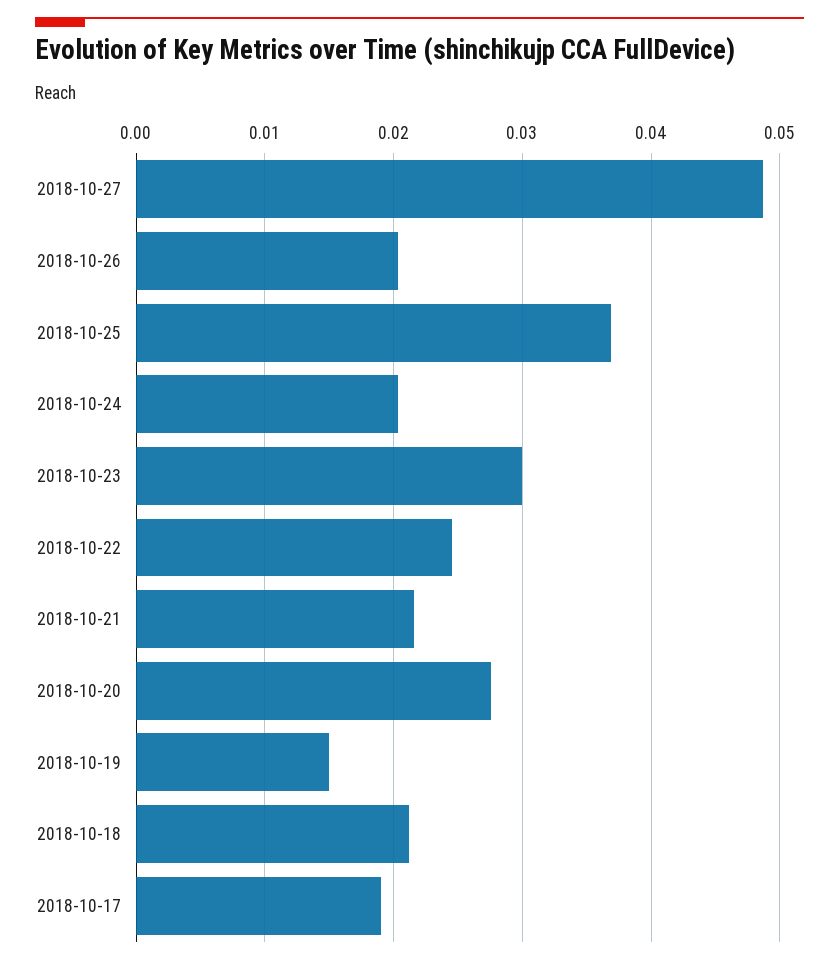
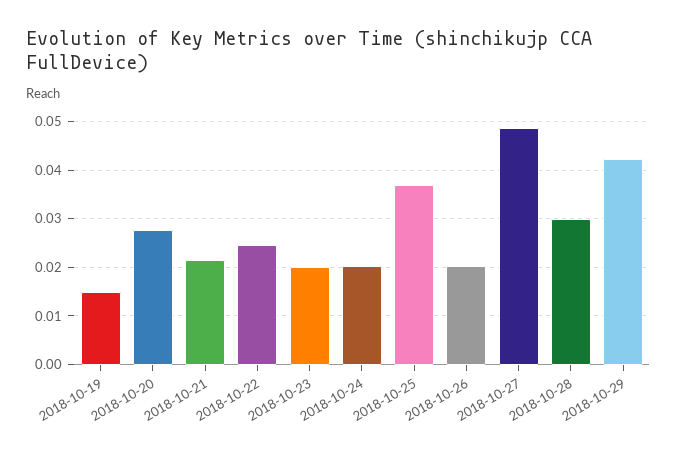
2018-10-23: 0.03 -> 0.02
2018-10-18: 0.021 -> none
2018-10-17: 0.019 -> none
2018-10-28: none -> 0.03
2018-10-29: none -> 0.042

